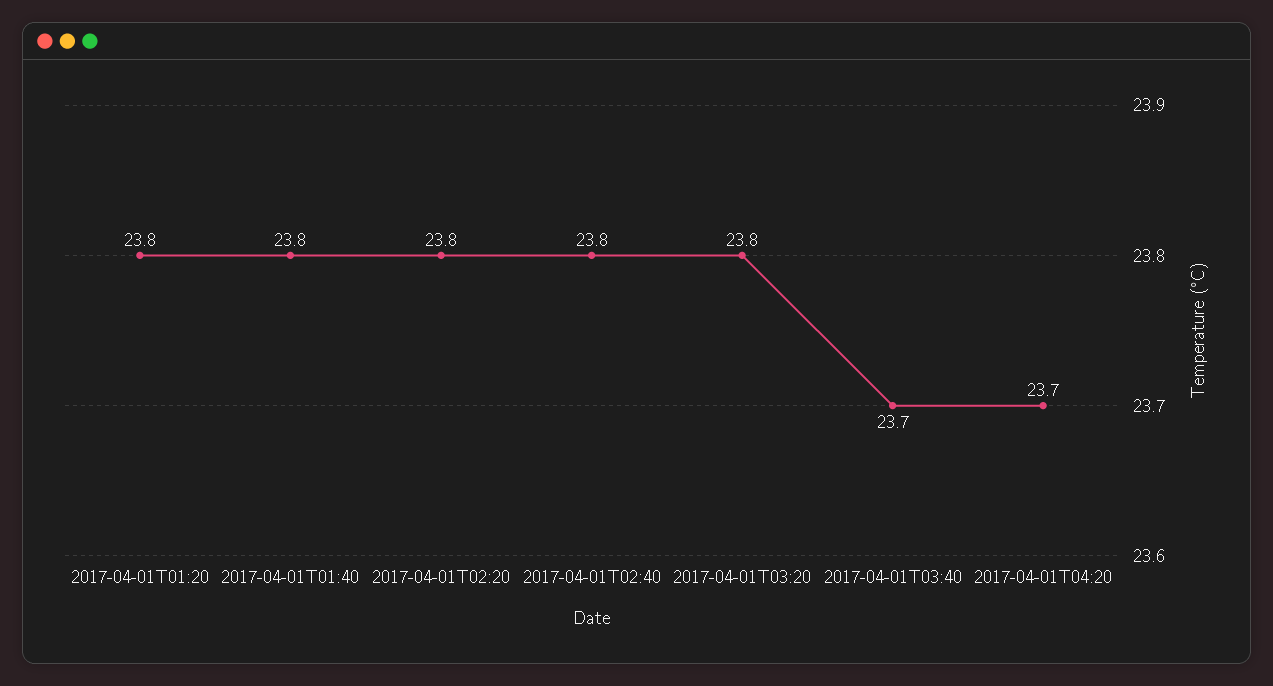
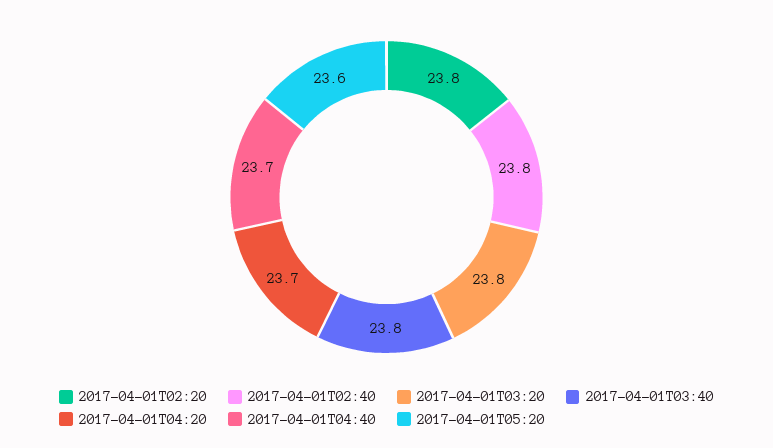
2017-04-01T01:20: 23.8 -> none
2017-04-01T01:40: 23.8 -> none
2017-04-01T03:40: 23.7 -> 23.8
2017-04-01T04:40: none -> 23.7
2017-04-01T05:20: none -> 23.6

